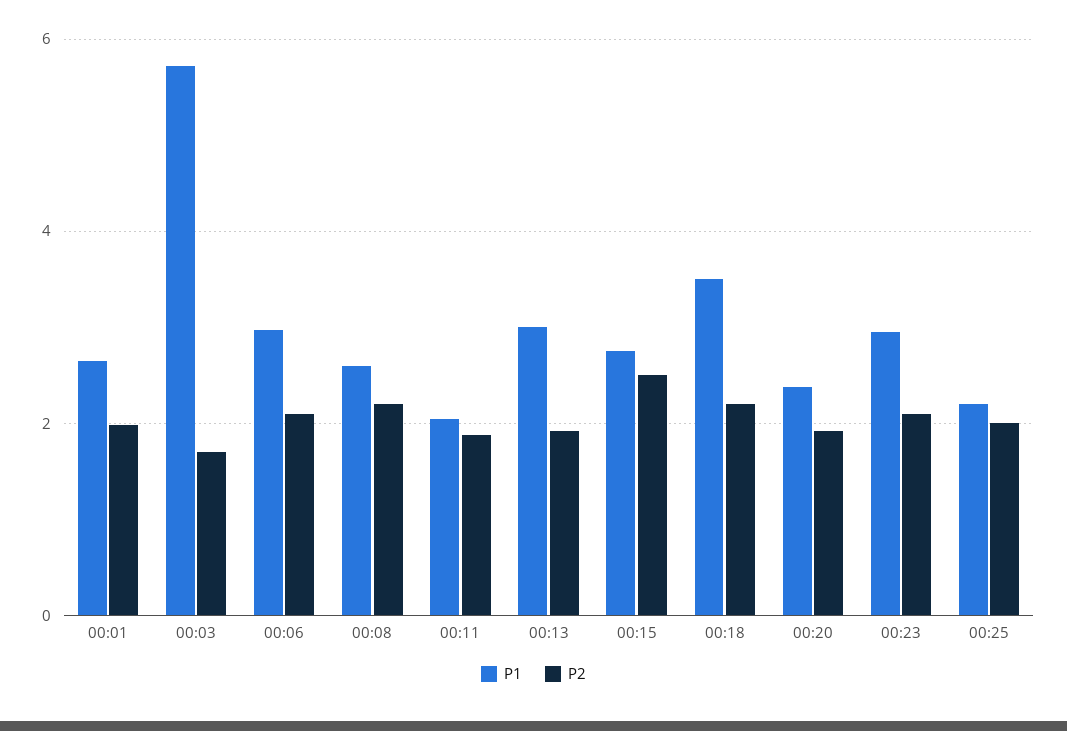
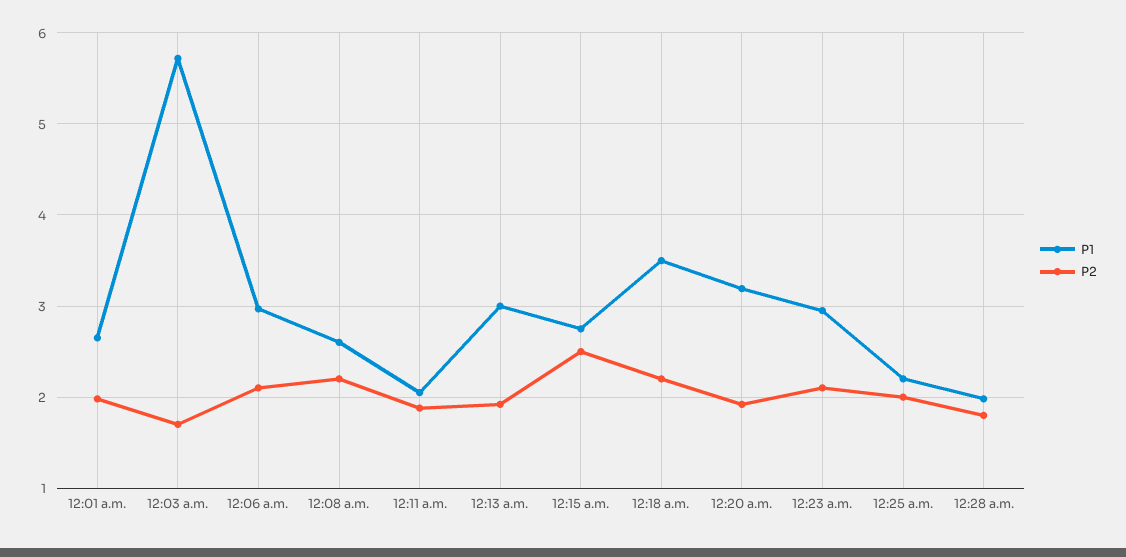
P1, 00:20: 2.4 -> 3.2
P1, 12:28 a.m.: none -> 2
P2, 12:28 a.m.: none -> 1.8

